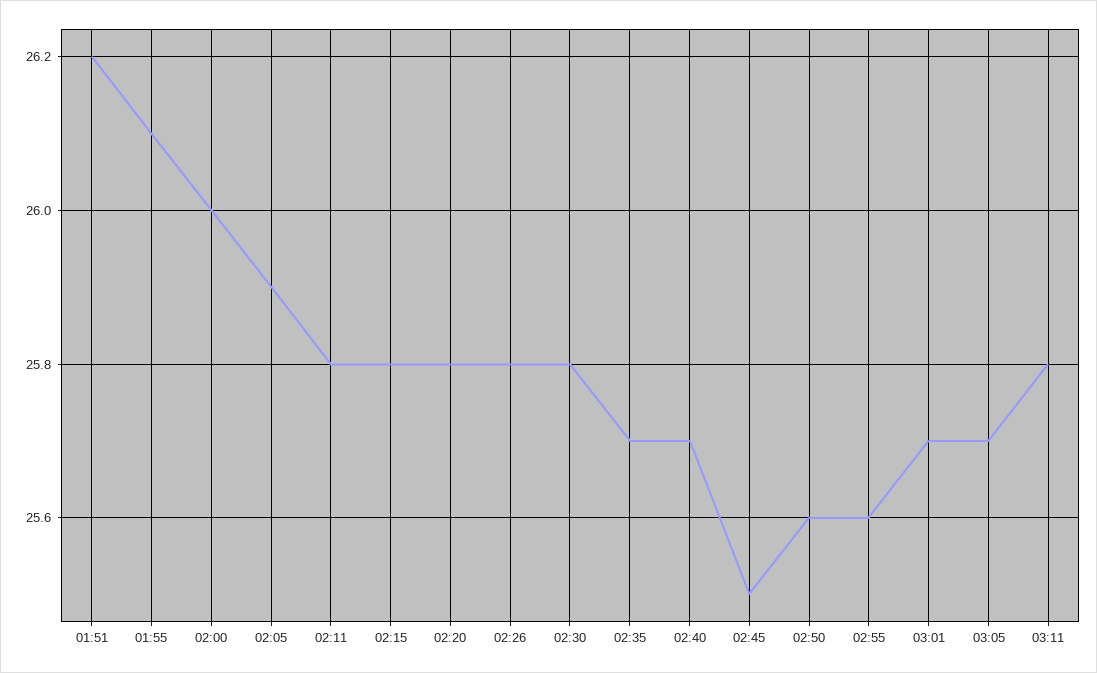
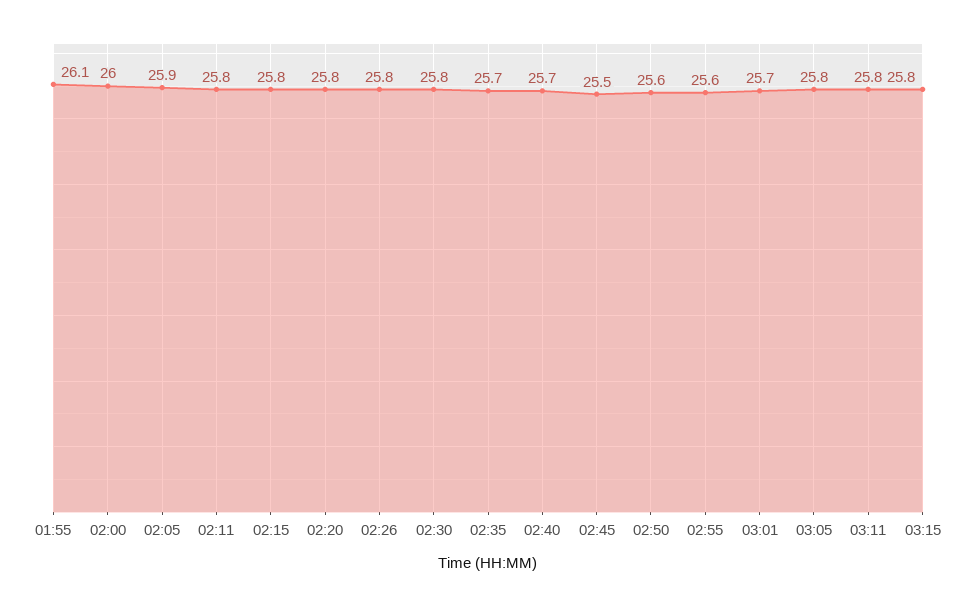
01:51: 26.2 -> none
03:05: 25.7 -> 25.8
03:15: none -> 25.8

